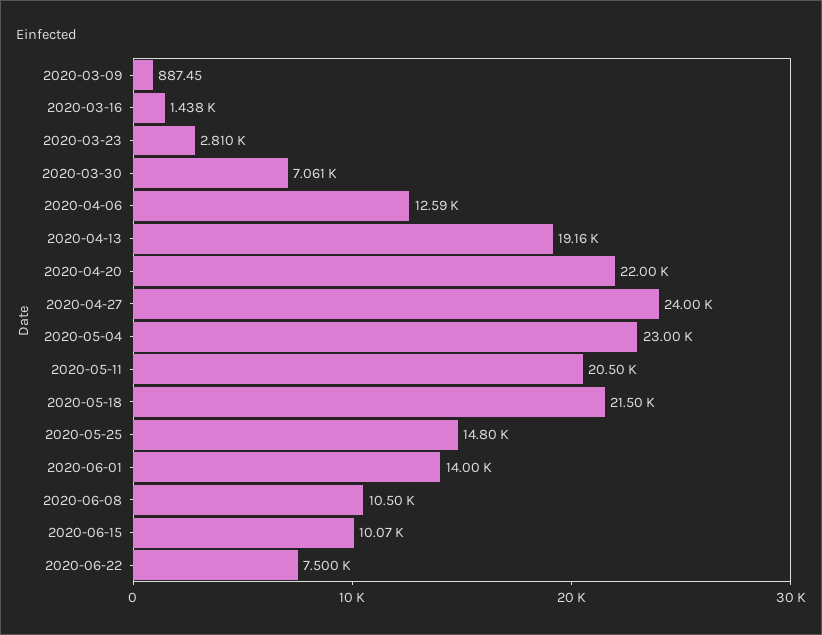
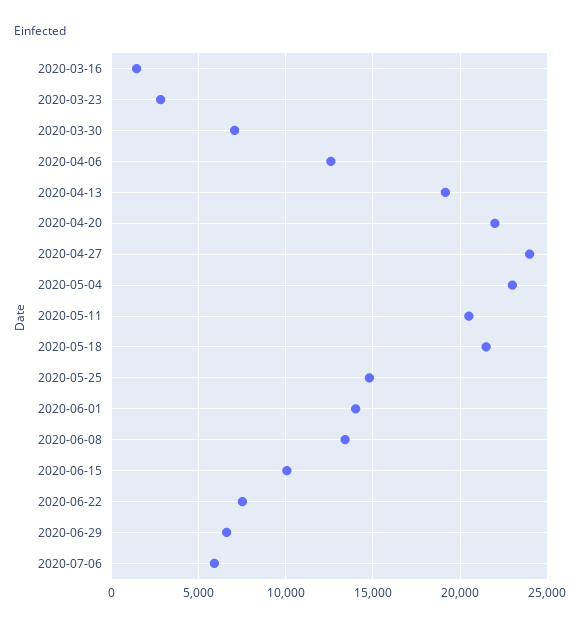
2020-03-09: 887.45 -> none
2020-06-08: 10500 -> 13500
2020-06-29: none -> 6500
2020-07-06: none -> 6000

